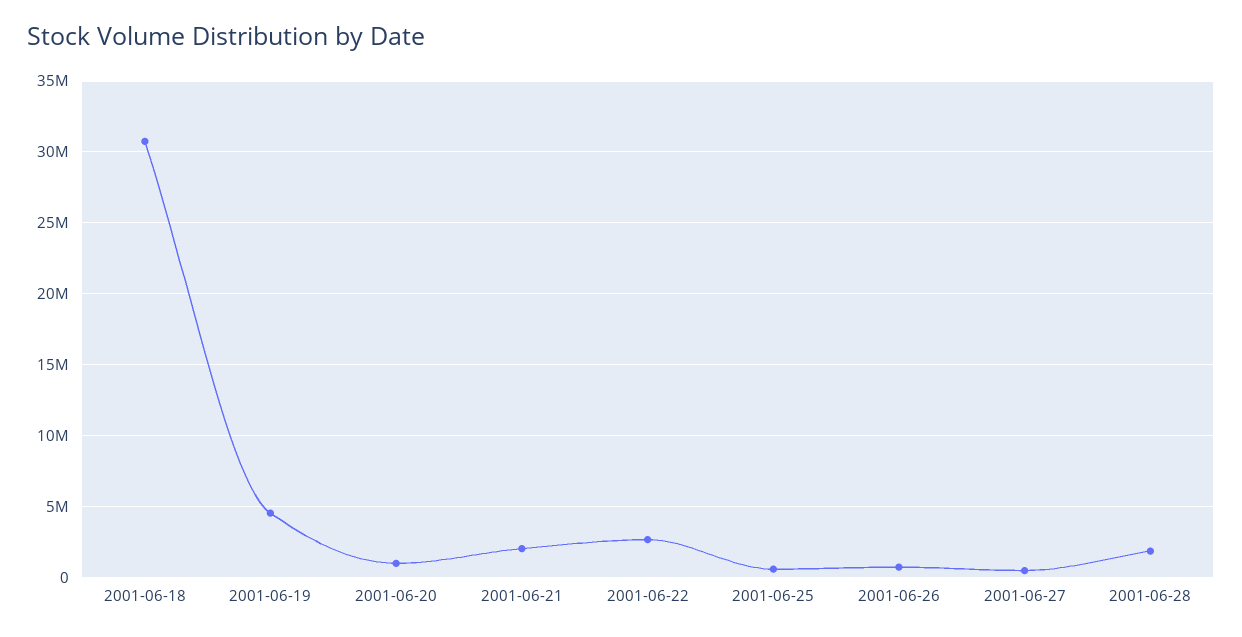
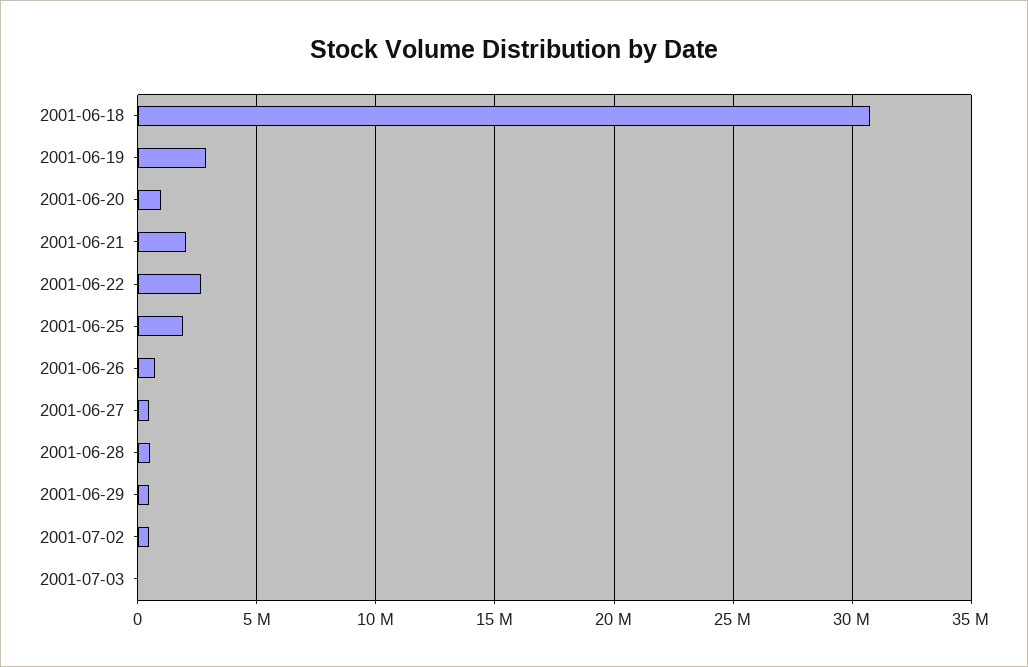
2001-06-19: 4500000 -> 3000000
2001-06-25: 500000 -> 2000000
2001-06-28: 2000000 -> 500000
2001-06-29: none -> 500000
2001-07-02: none -> 500000
2001-07-03: none -> 0

